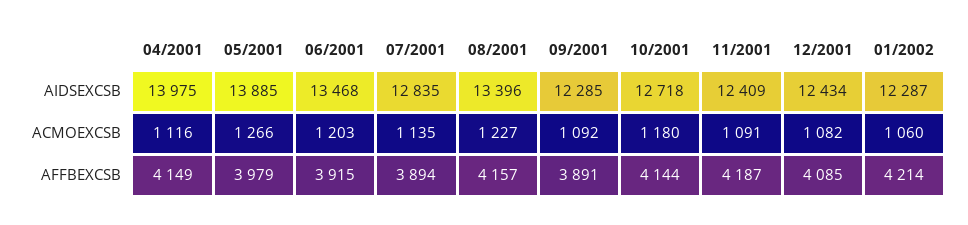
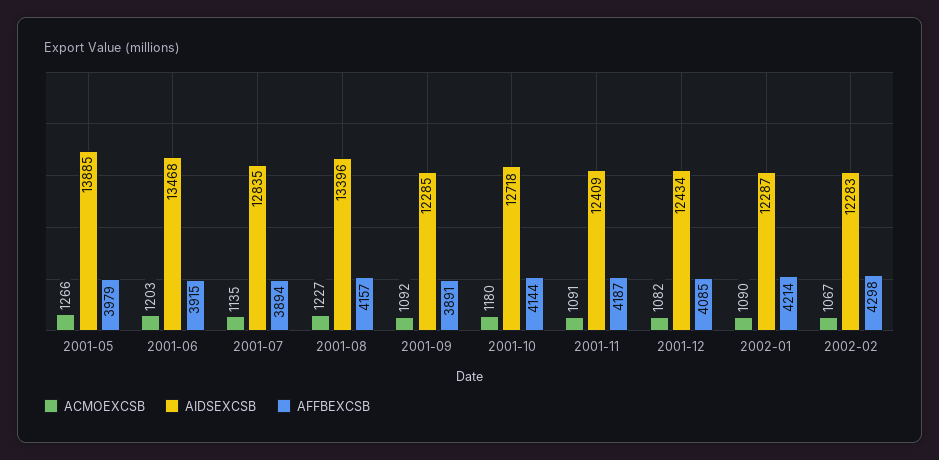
AIDSEXCSB, 04/2001: 13975 -> none
ACMOEXCSB, 04/2001: 1116 -> none
ACMOEXCSB, 01/2002: 1060 -> 1090
AFFBEXCSB, 04/2001: 4149 -> none
ACMOEXCSB, 2002-02: none -> 1067
AIDSEXCSB, 2002-02: none -> 12283
AFFBEXCSB, 2002-02: none -> 4298

